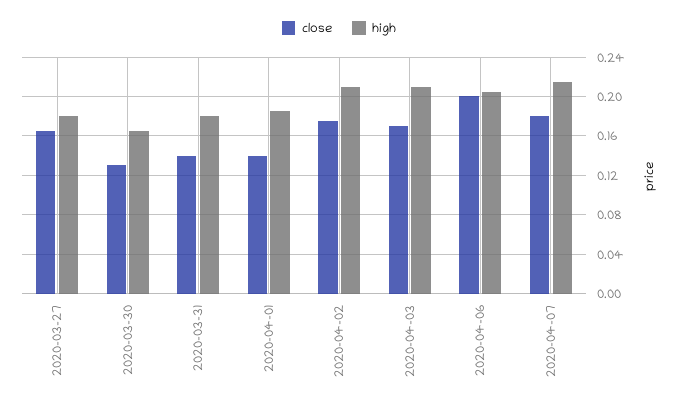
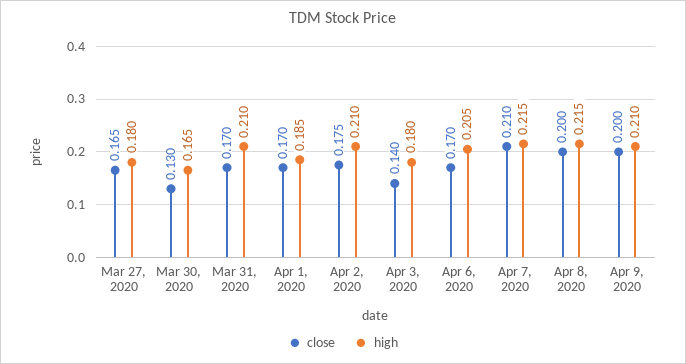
close, 2020-03-31: 0.14 -> 0.17
high, 2020-03-31: 0.18 -> 0.21
close, 2020-04-01: 0.14 -> 0.17
close, 2020-04-03: 0.17 -> 0.14
high, 2020-04-03: 0.21 -> 0.18
close, 2020-04-06: 0.2 -> 0.17
close, 2020-04-07: 0.18 -> 0.21
close, Apr 8, 2020: none -> 0.2
high, Apr 8, 2020: none -> 0.215
close, Apr 9, 2020: none -> 0.2
high, Apr 9, 2020: none -> 0.21

